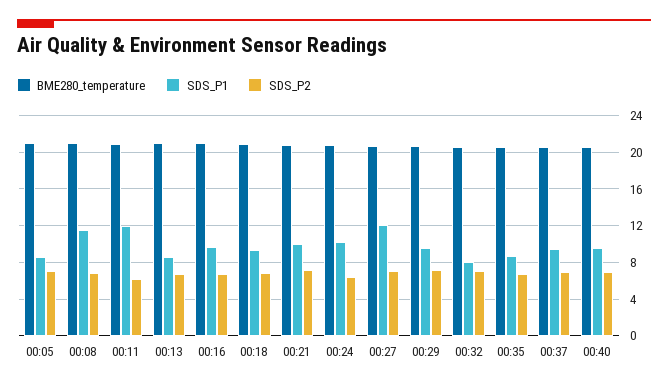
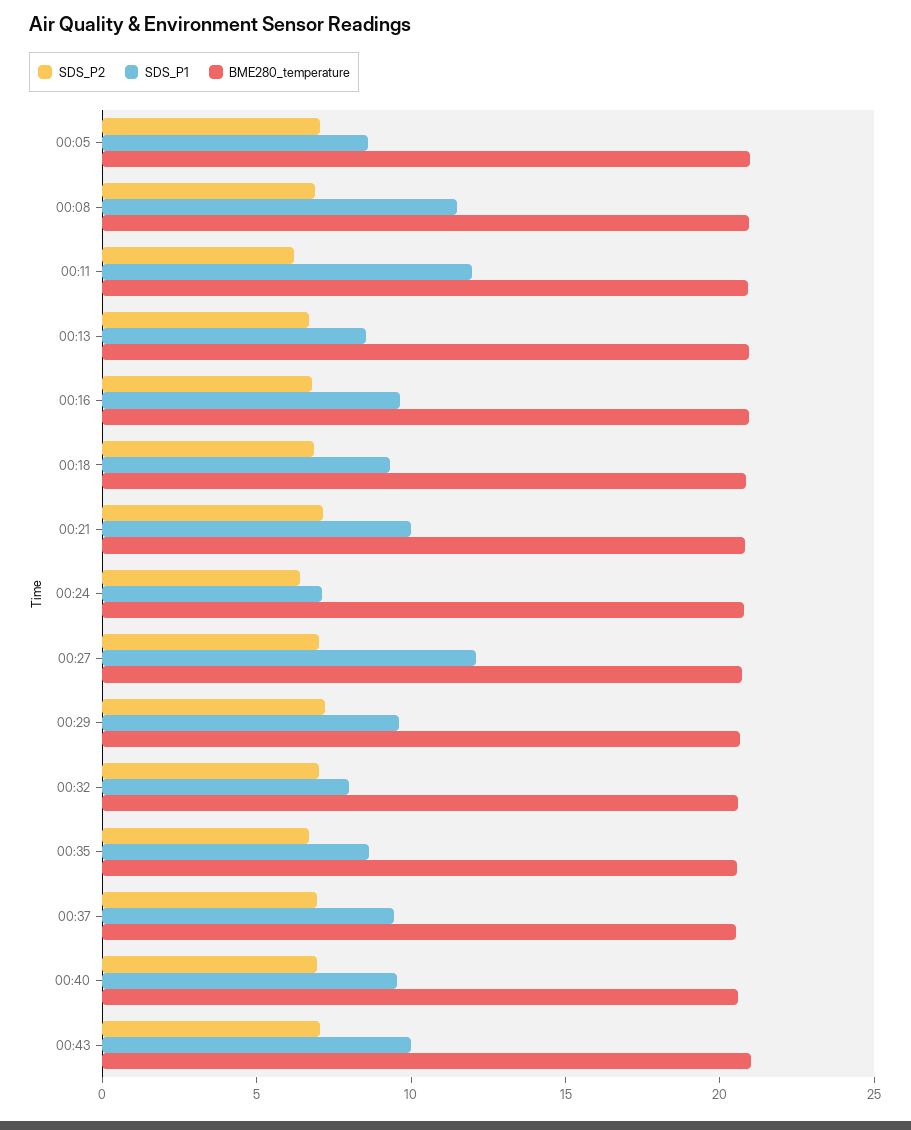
SDS_P1, 00:24: 10 -> 7
SDS_P2, 00:43: none -> 7
SDS_P1, 00:43: none -> 10
BME280_temperature, 00:43: none -> 21

